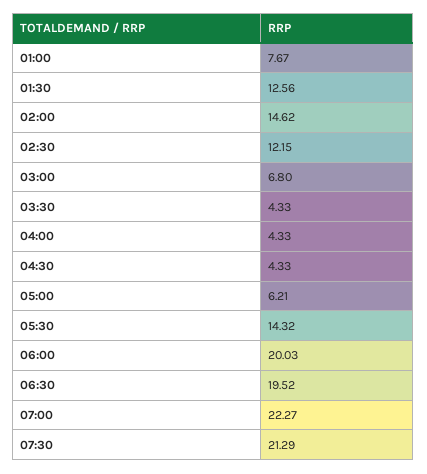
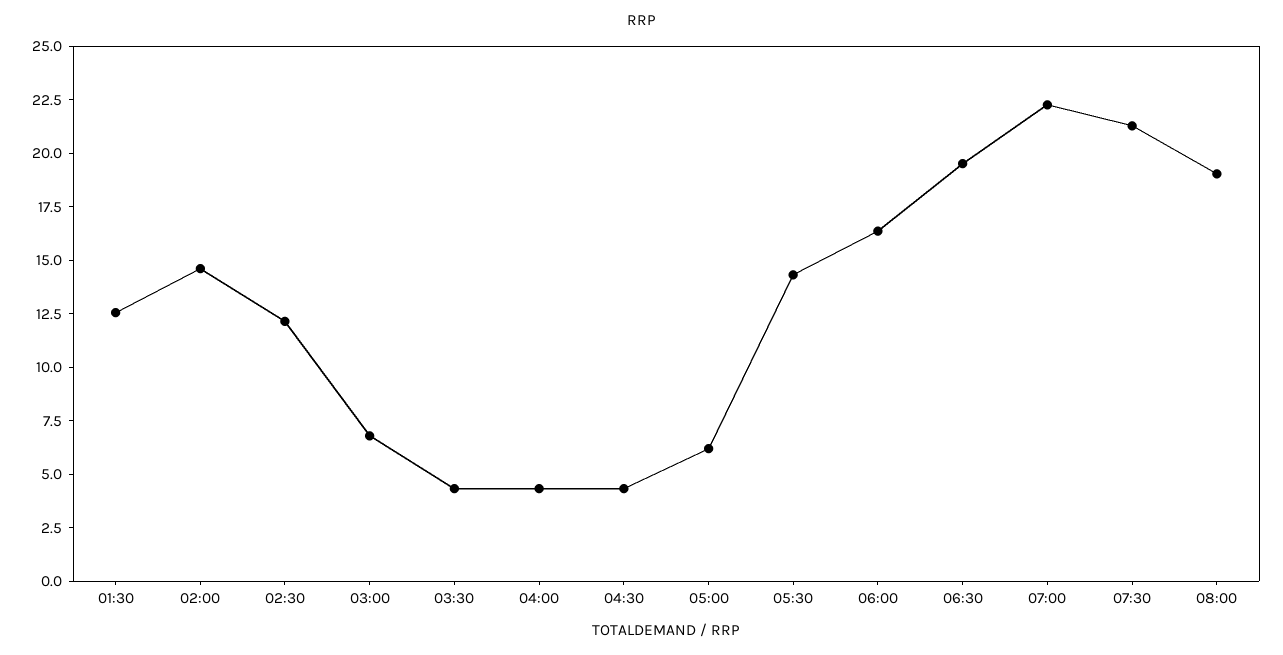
01:00: 7.67 -> none
06:00: 20.03 -> 16.5
08:00: none -> 19

